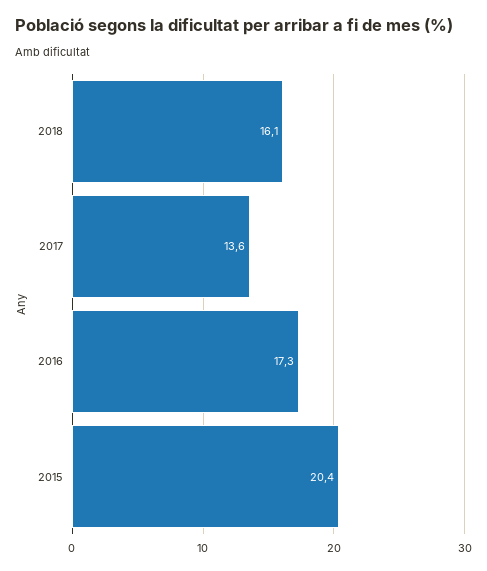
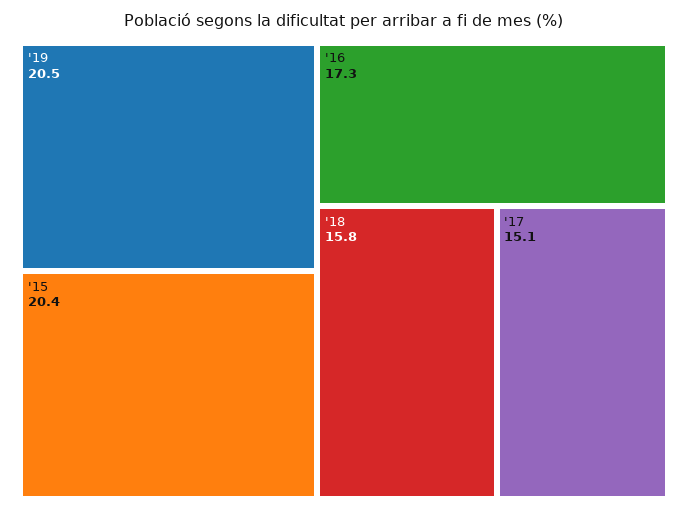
2018: 16.1 -> 15.8
2017: 13.6 -> 15.1
'19: none -> 20.5

